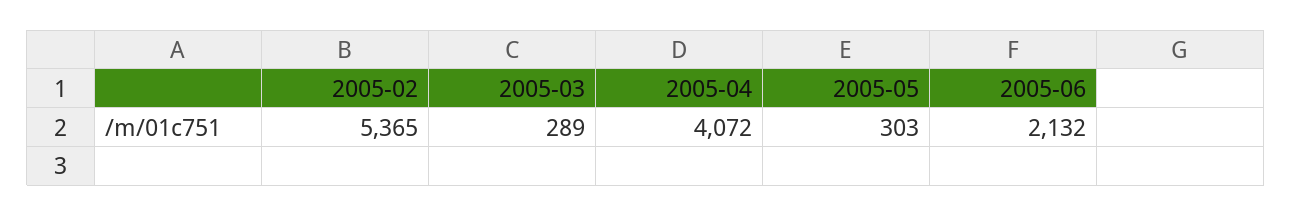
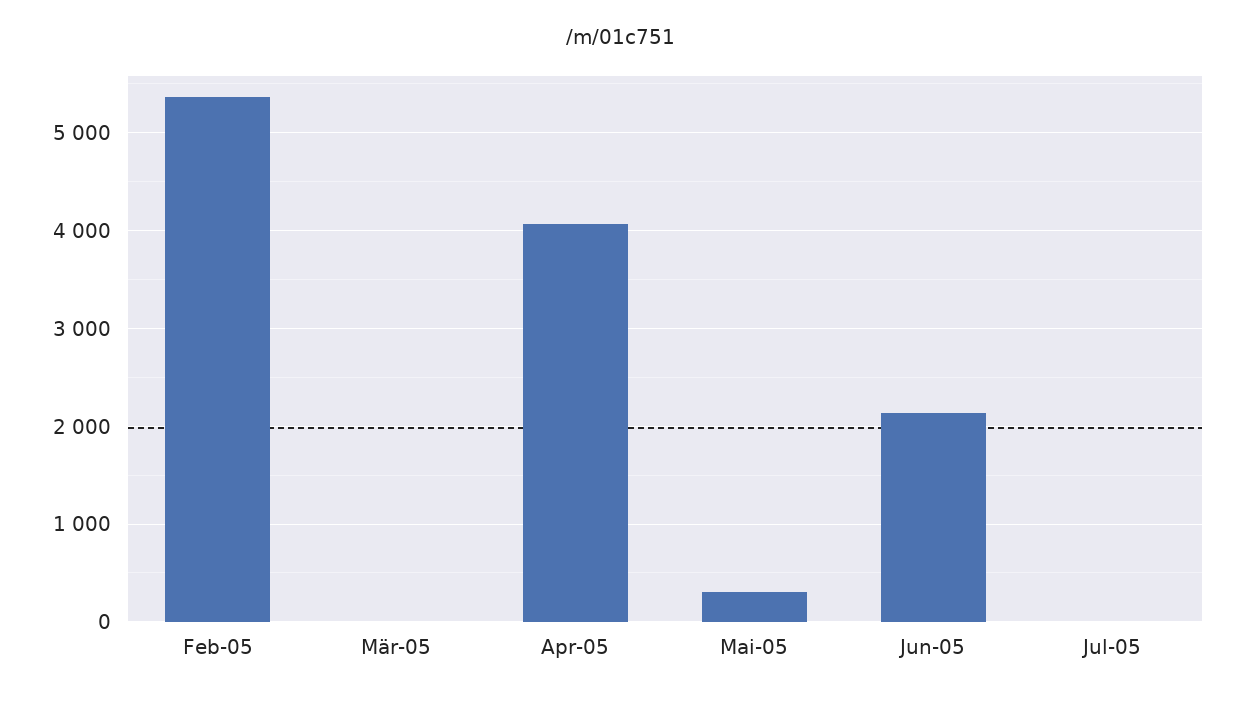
2005-03: 289 -> 0
Jul-05: none -> 0

